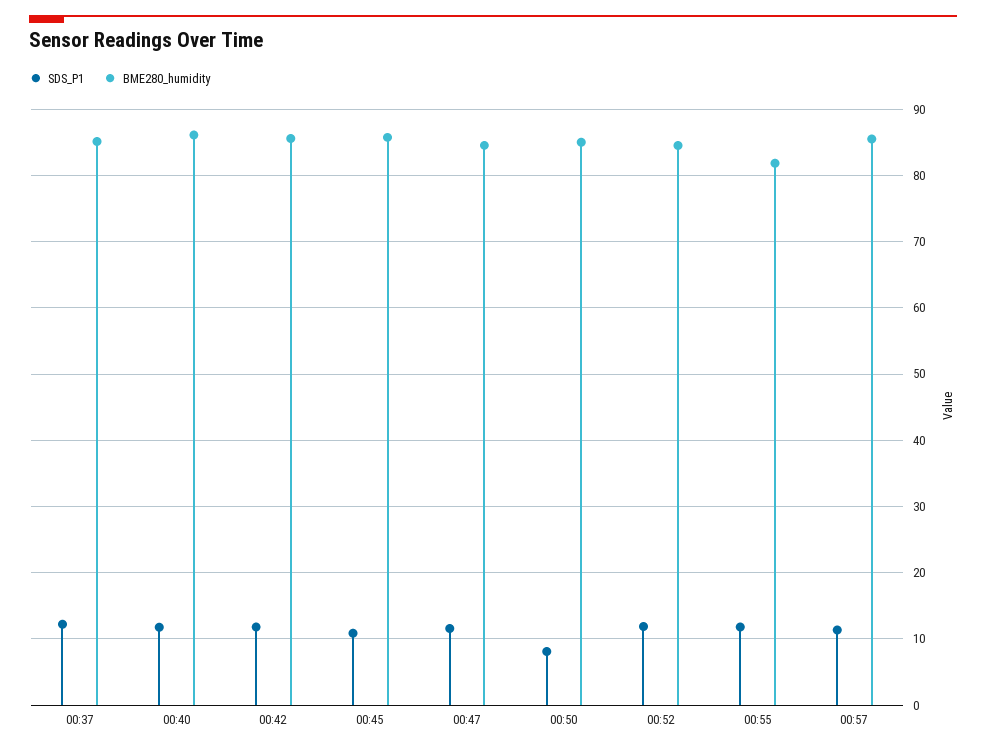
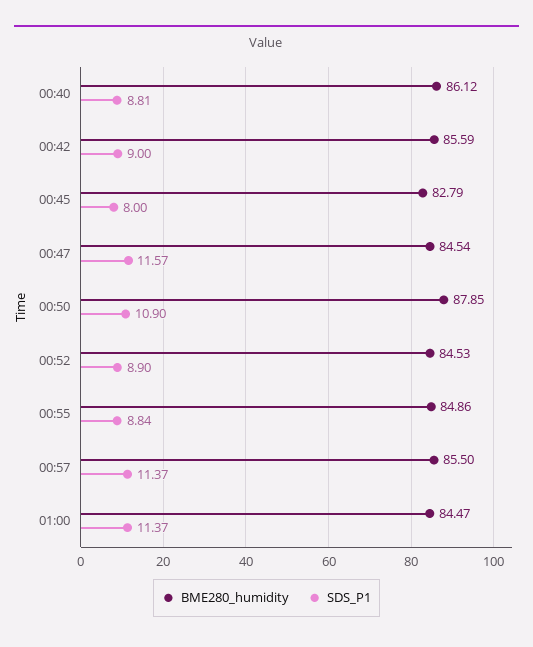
SDS_P1, 00:37: 12 -> none
BME280_humidity, 00:37: 85 -> none
SDS_P1, 00:40: 12 -> 8.81
SDS_P1, 00:42: 12 -> 9
SDS_P1, 00:45: 11 -> 8
BME280_humidity, 00:45: 86 -> 82.79
SDS_P1, 00:50: 8 -> 10.9
BME280_humidity, 00:50: 85 -> 87.85
SDS_P1, 00:52: 12 -> 8.9
SDS_P1, 00:55: 12 -> 8.84
BME280_humidity, 00:55: 82 -> 84.86
BME280_humidity, 01:00: none -> 84.47
SDS_P1, 01:00: none -> 11.37

